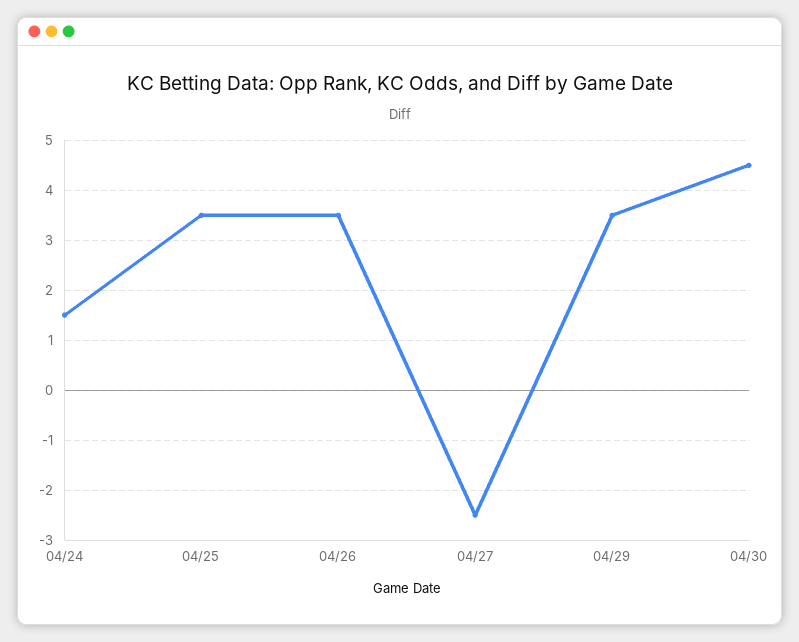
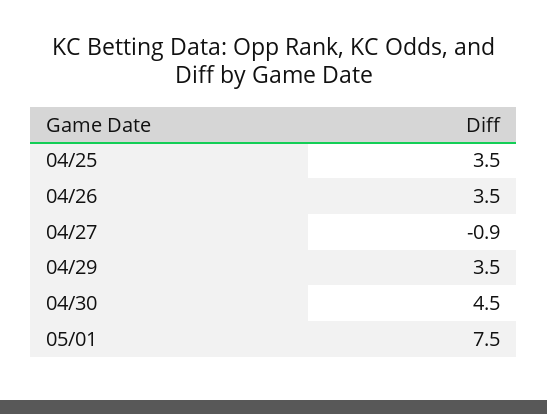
04/24: 1.5 -> none
04/27: -2.5 -> -0.9
05/01: none -> 7.5

